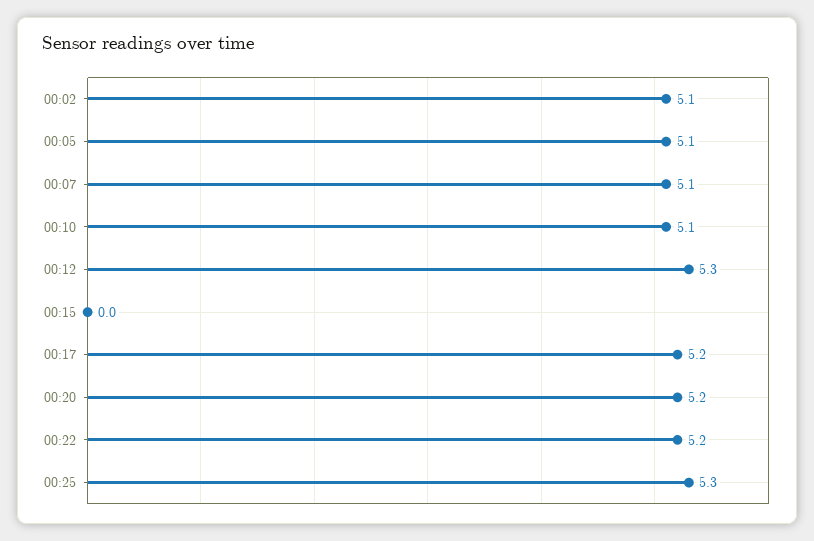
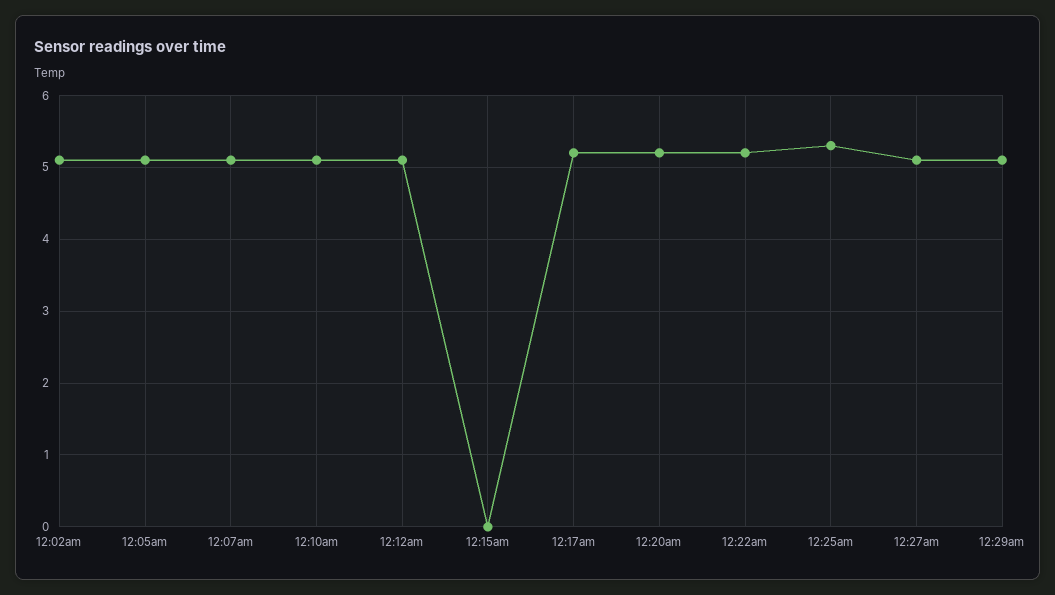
00:12: 5.3 -> 5.1
12:27am: none -> 5.1
12:29am: none -> 5.1

